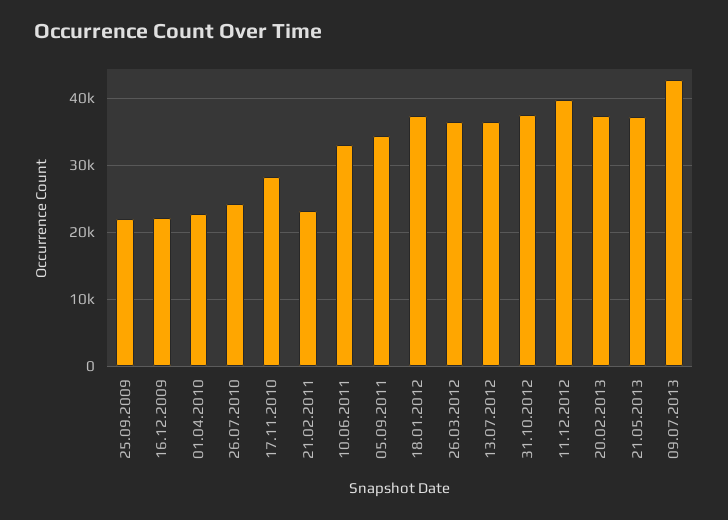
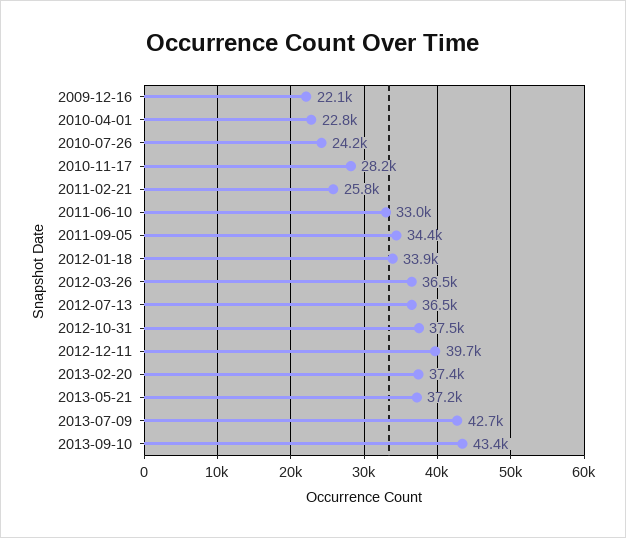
25.09.2009: 22000 -> none
21.02.2011: 23000 -> 25800
18.01.2012: 37000 -> 33900
2013-09-10: none -> 43400

